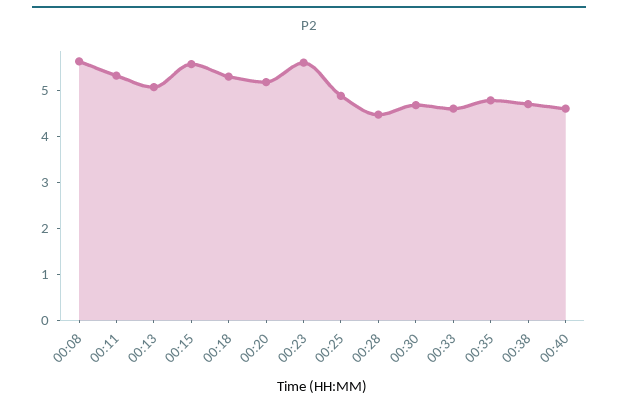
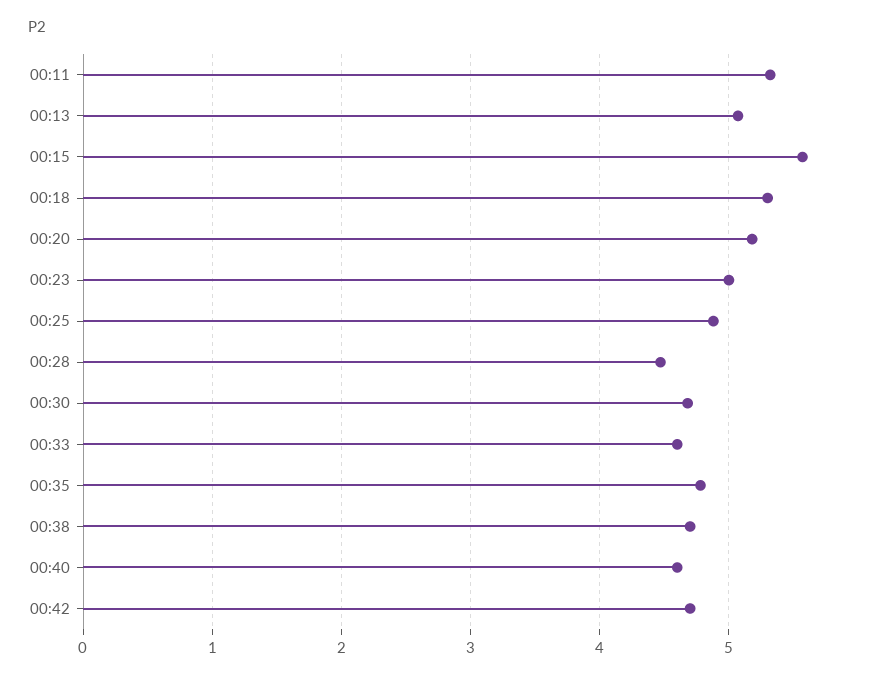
00:08: 5.6 -> none
00:23: 5.6 -> 5
00:42: none -> 4.7

